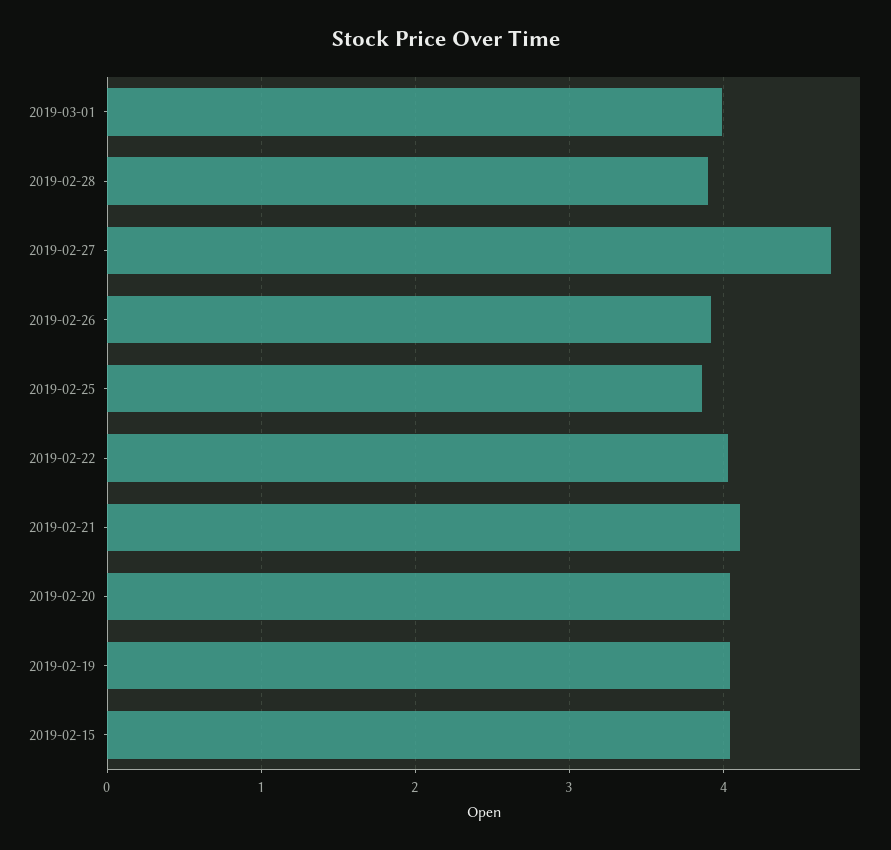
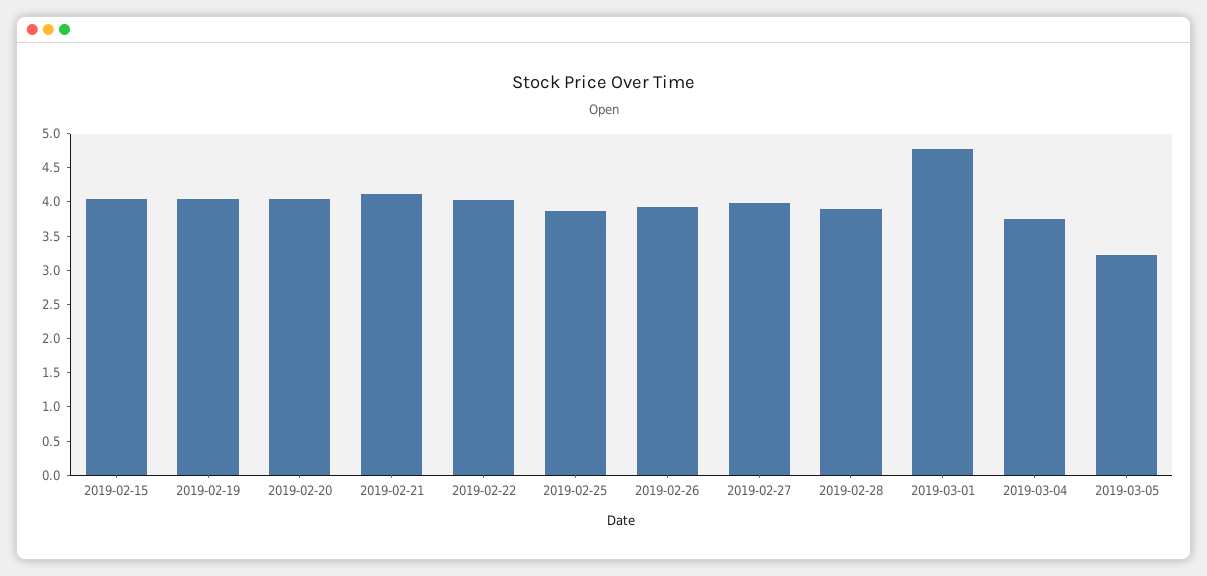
2019-03-01: 4 -> 4.75
2019-02-27: 4.7 -> 4
2019-03-04: none -> 3.75
2019-03-05: none -> 3.25

